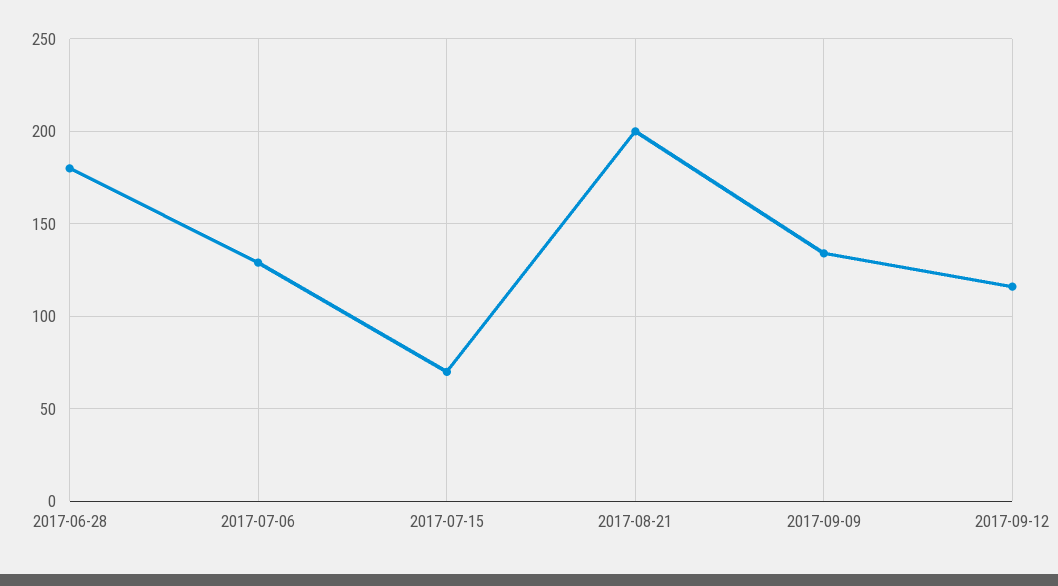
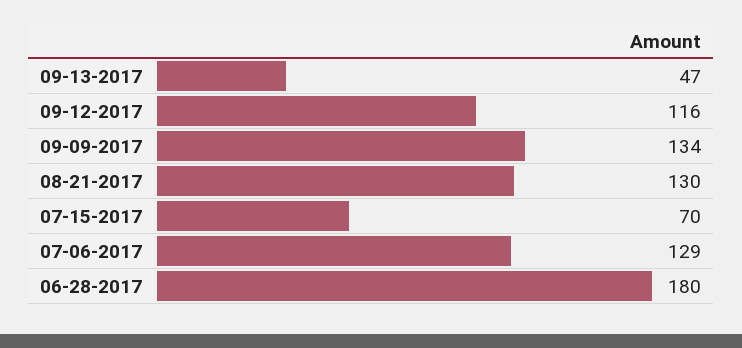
2017-08-21: 200 -> 130
09-13-2017: none -> 47

